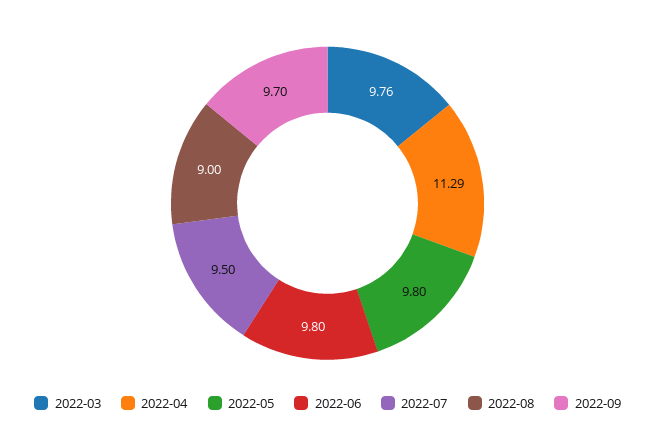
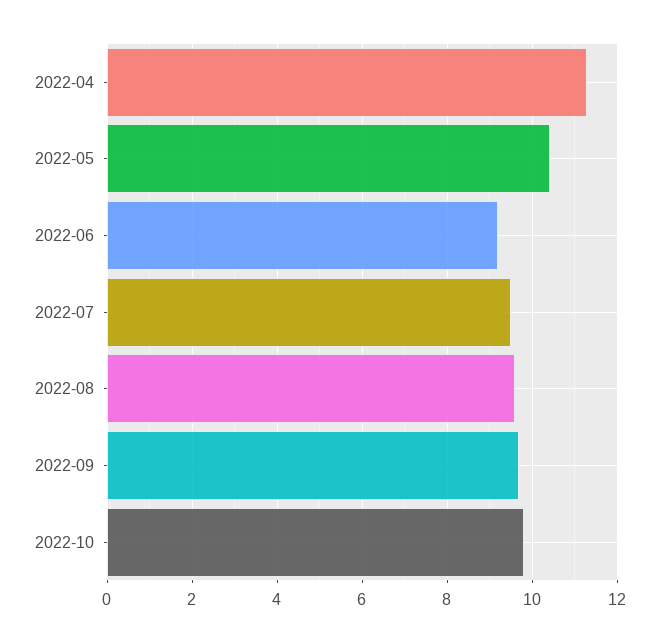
2022-03: 9.76 -> none
2022-05: 9.8 -> 10.4
2022-06: 9.8 -> 9.2
2022-08: 9 -> 9.6
2022-10: none -> 9.8

